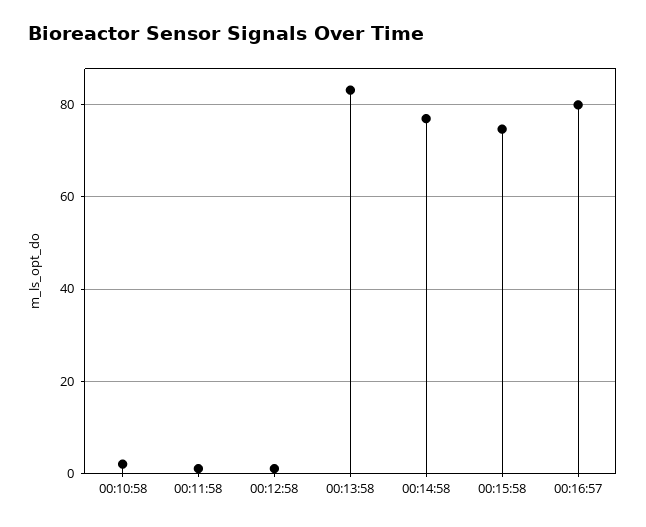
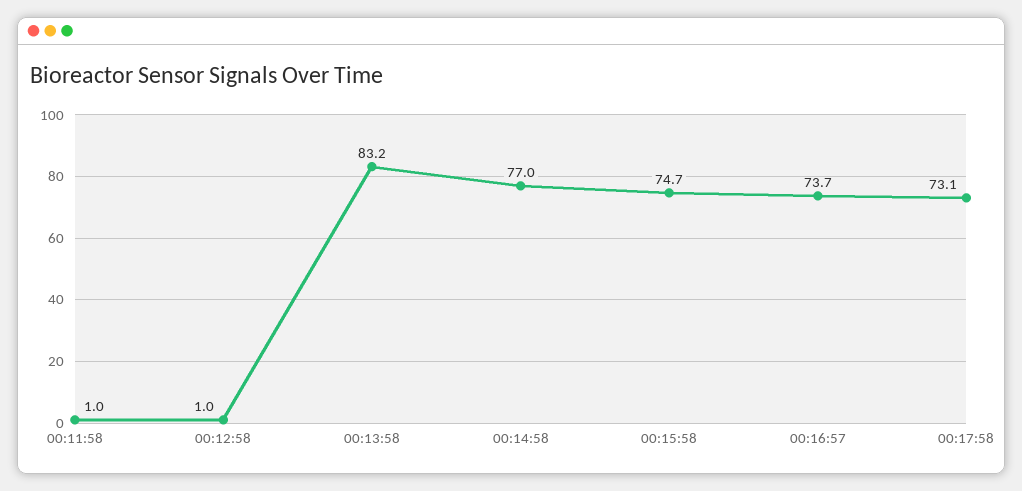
00:10:58: 2 -> none
00:16:57: 80 -> 73.7
00:17:58: none -> 73.1

